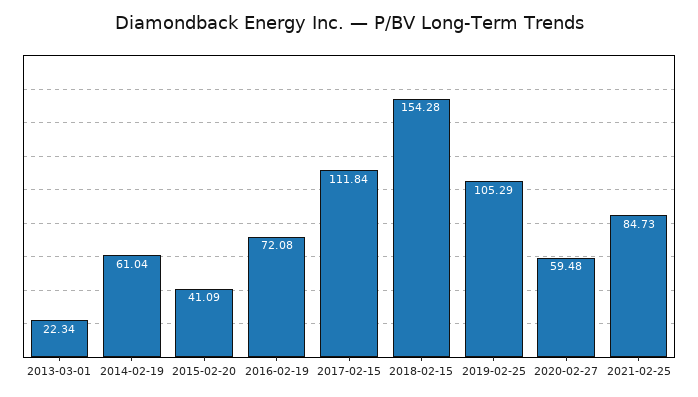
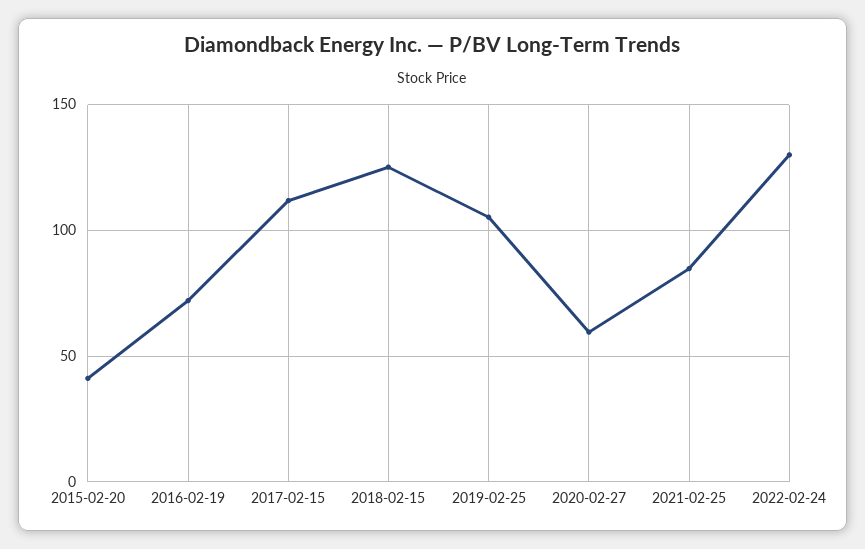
2013-03-01: 22.34 -> none
2014-02-19: 61.04 -> none
2018-02-15: 154.28 -> 125
2022-02-24: none -> 130

